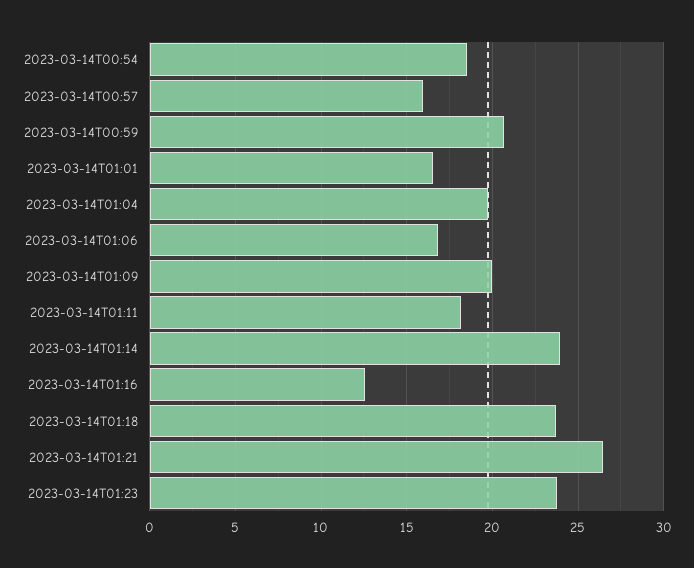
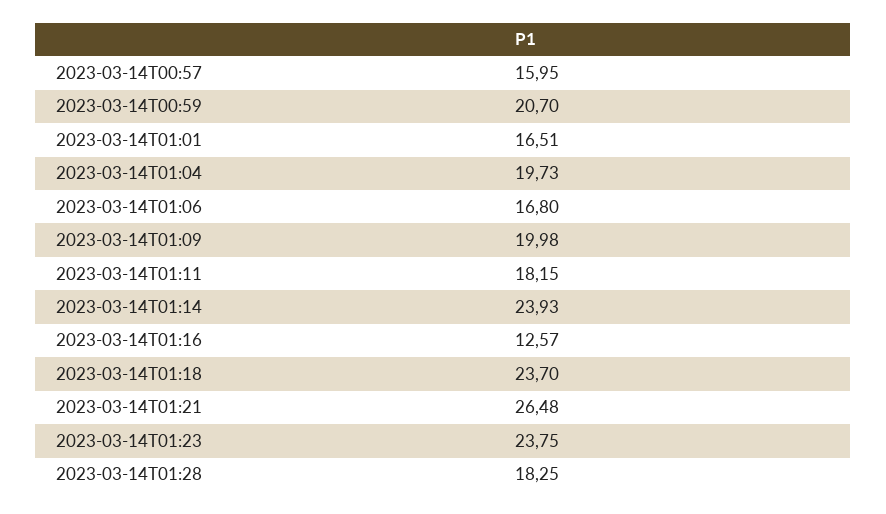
2023-03-14T00:54: 18.5 -> none
2023-03-14T01:28: none -> 18.25

